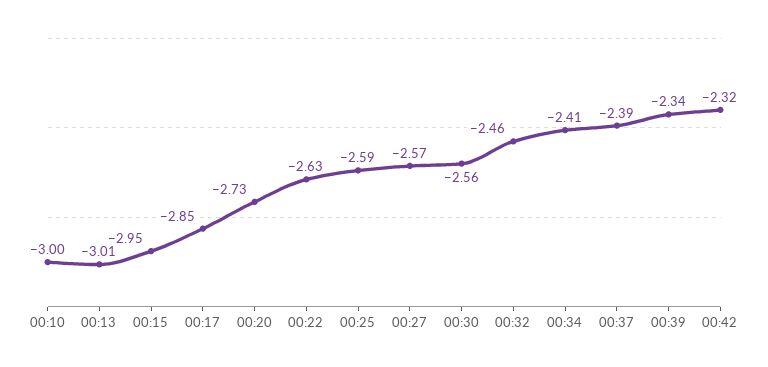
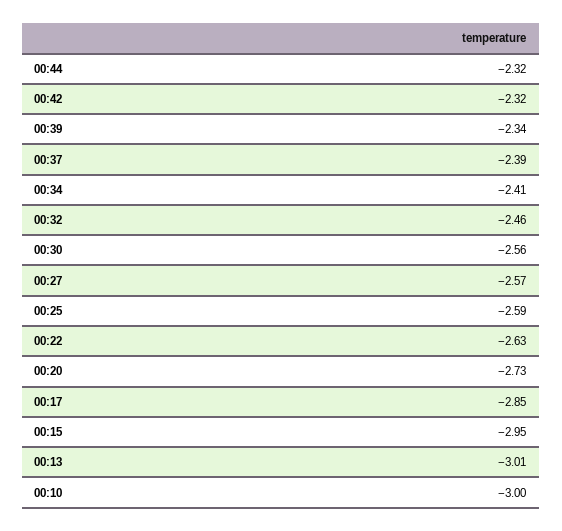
00:44: none -> -2.32

